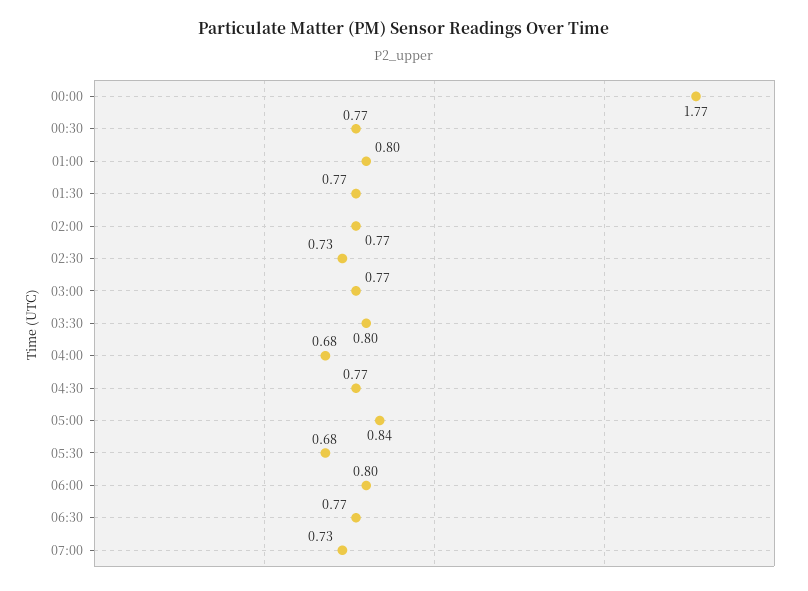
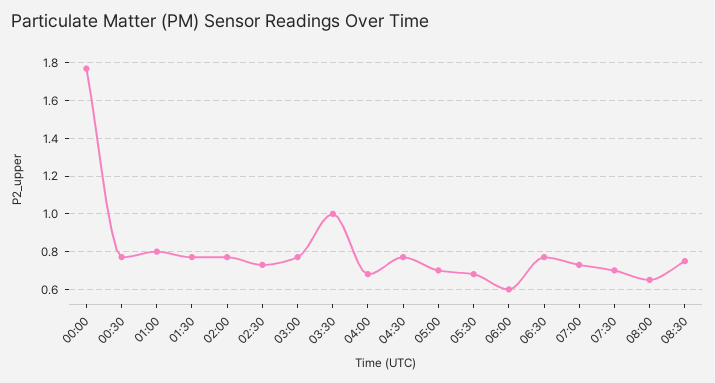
03:30: 0.8 -> 1
05:00: 0.84 -> 0.7
06:00: 0.8 -> 0.6
07:30: none -> 0.7
08:00: none -> 0.65
08:30: none -> 0.75

